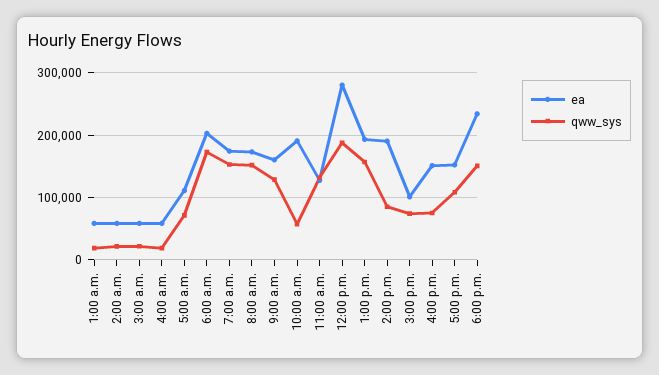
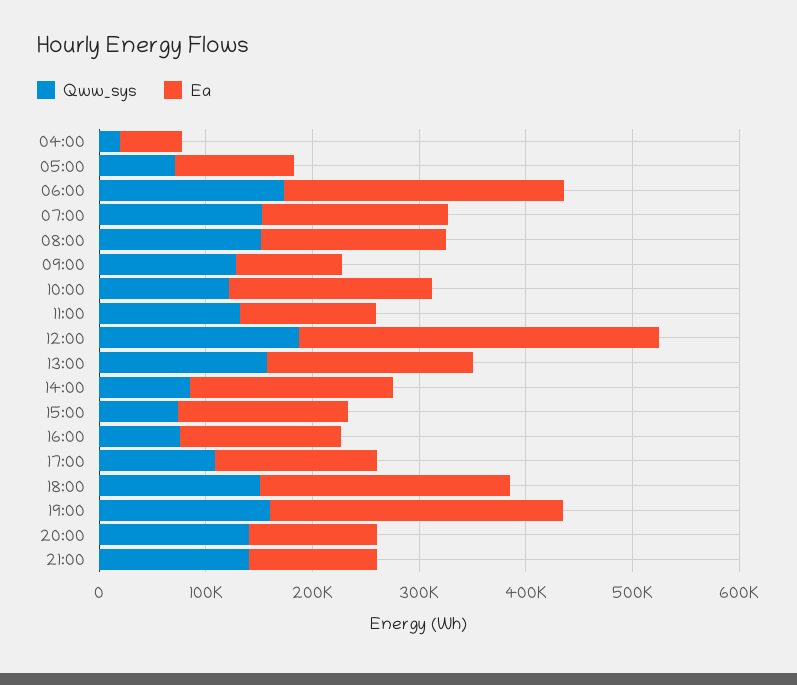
ea, 1:00 a.m.: 60000 -> none
qww_sys, 1:00 a.m.: 20000 -> none
ea, 2:00 a.m.: 60000 -> none
qww_sys, 2:00 a.m.: 20000 -> none
ea, 3:00 a.m.: 60000 -> none
qww_sys, 3:00 a.m.: 20000 -> none
ea, 6:00 a.m.: 200000 -> 260000
ea, 9:00 a.m.: 160000 -> 100000
qww_sys, 10:00 a.m.: 60000 -> 120000
ea, 12:00 p.m.: 280000 -> 340000
ea, 3:00 p.m.: 100000 -> 160000
qww_sys, 19:00: none -> 160000
ea, 19:00: none -> 280000
qww_sys, 20:00: none -> 140000
ea, 20:00: none -> 120000
qww_sys, 21:00: none -> 140000
ea, 21:00: none -> 120000

